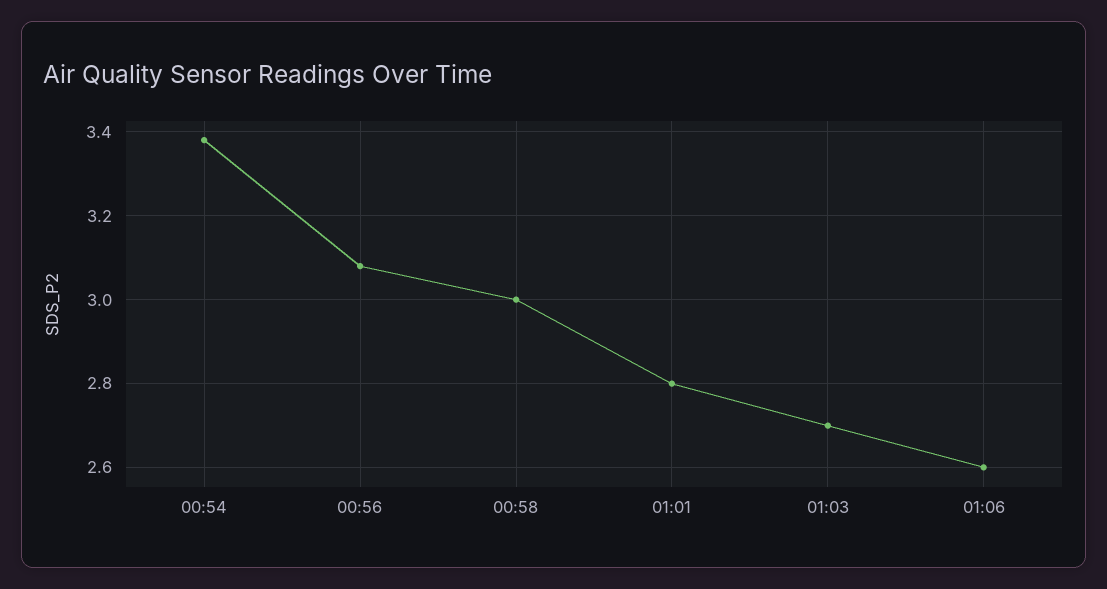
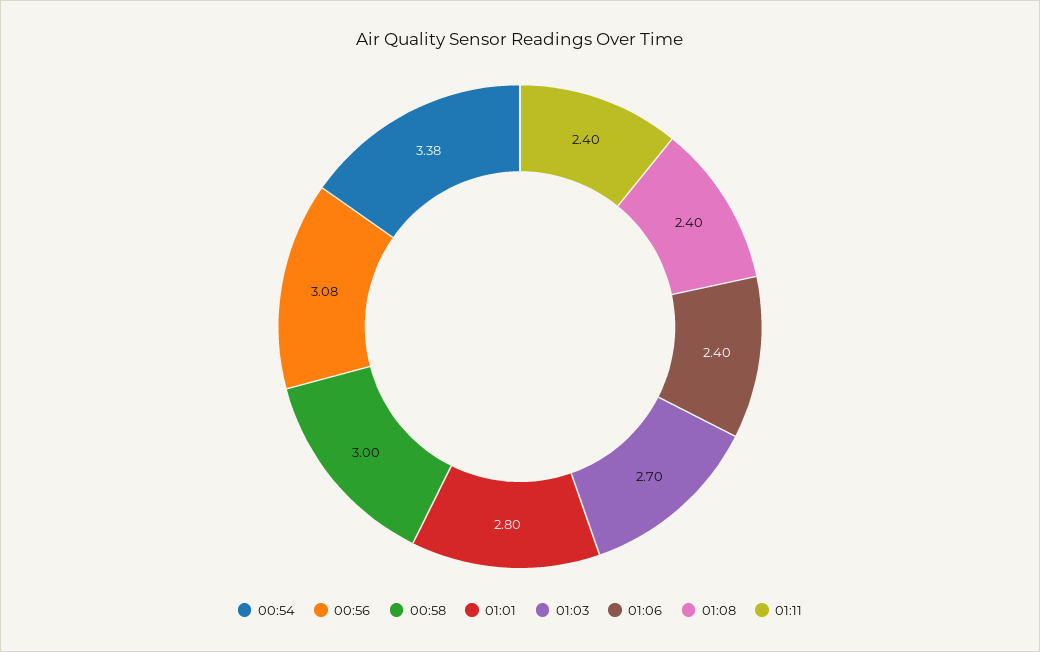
01:06: 2.6 -> 2.4
01:08: none -> 2.4
01:11: none -> 2.4

